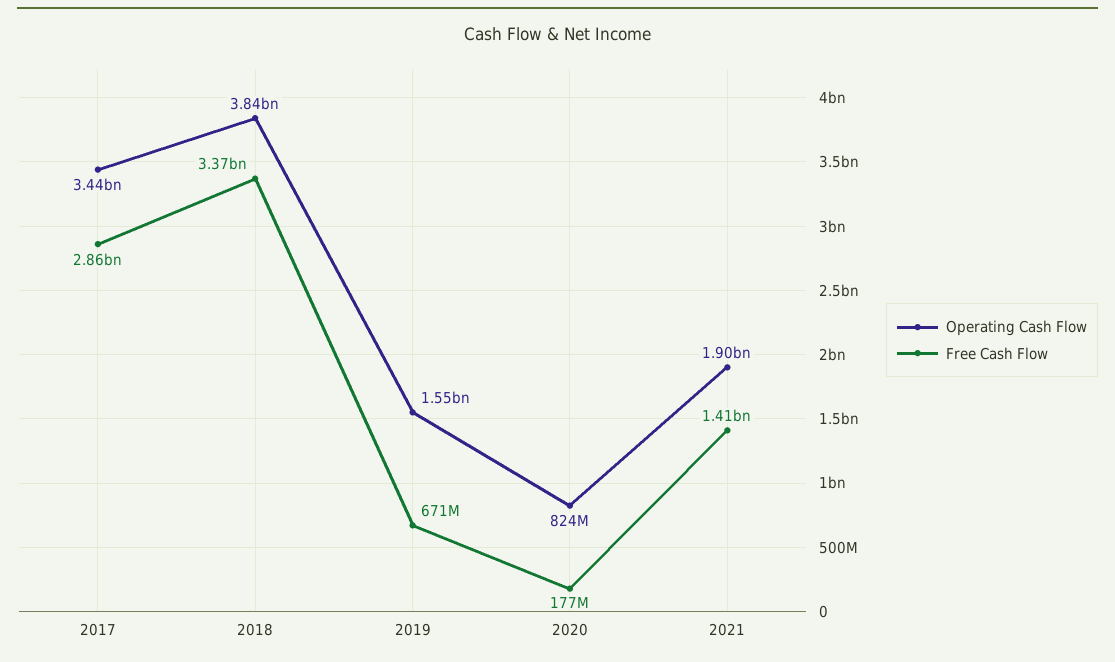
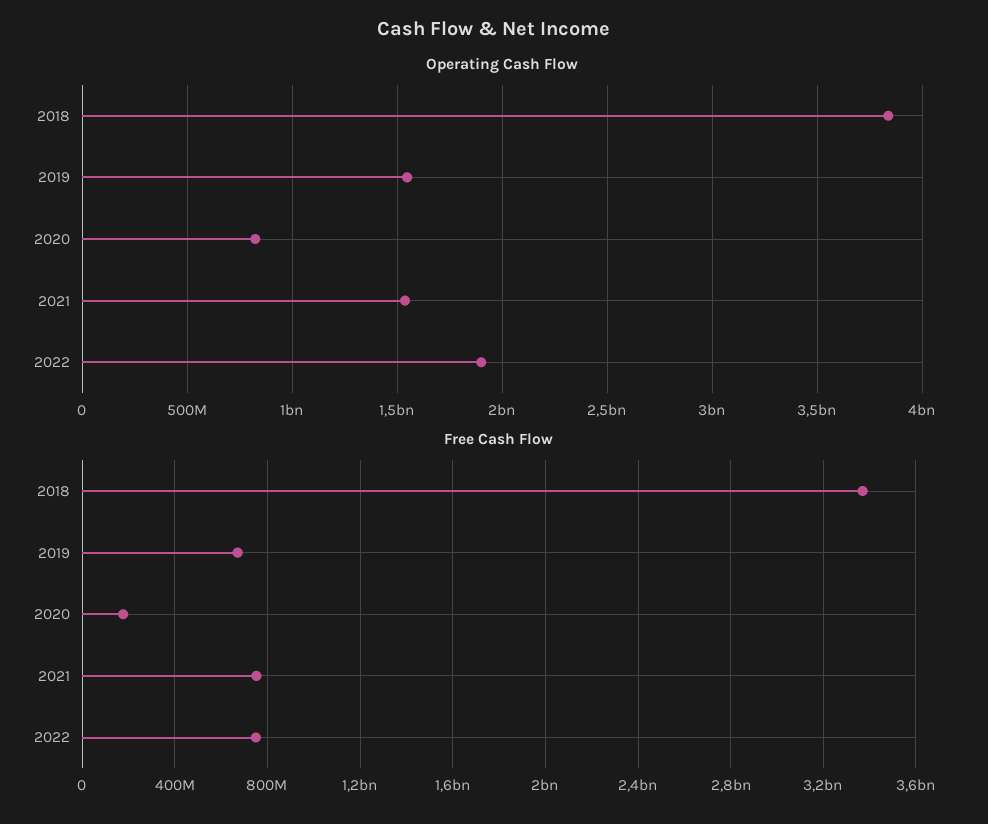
Operating Cash Flow, 2017: 3440000000 -> none
Free Cash Flow, 2017: 2860000000 -> none
Operating Cash Flow, 2021: 1900000000 -> 1550000000
Free Cash Flow, 2021: 1410000000 -> 750000000
Operating Cash Flow, 2022: none -> 1900000000
Free Cash Flow, 2022: none -> 750000000

